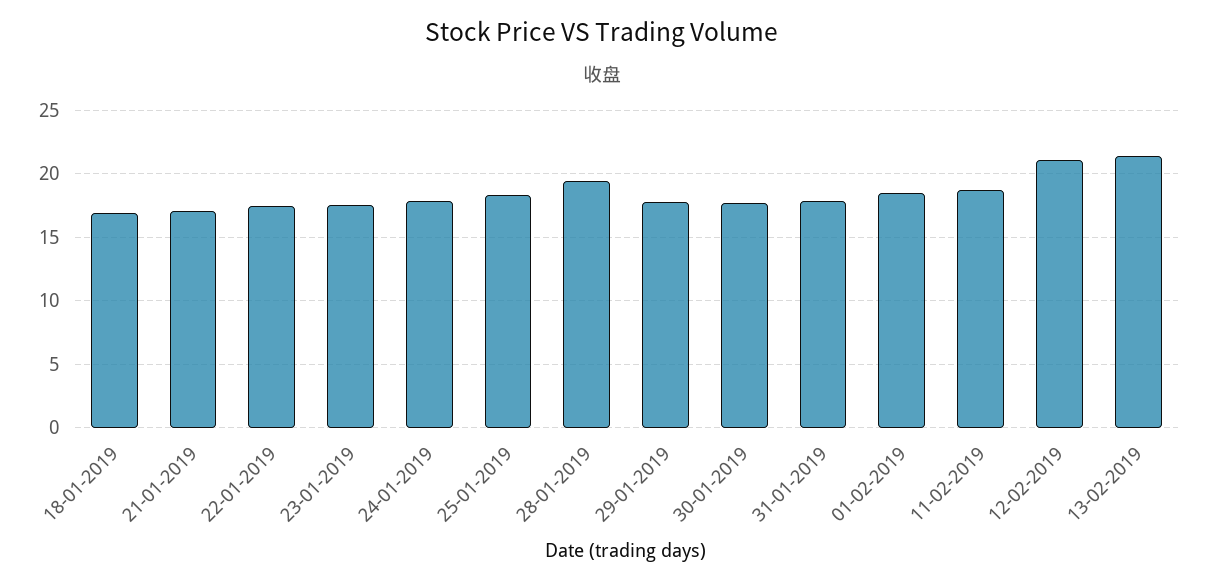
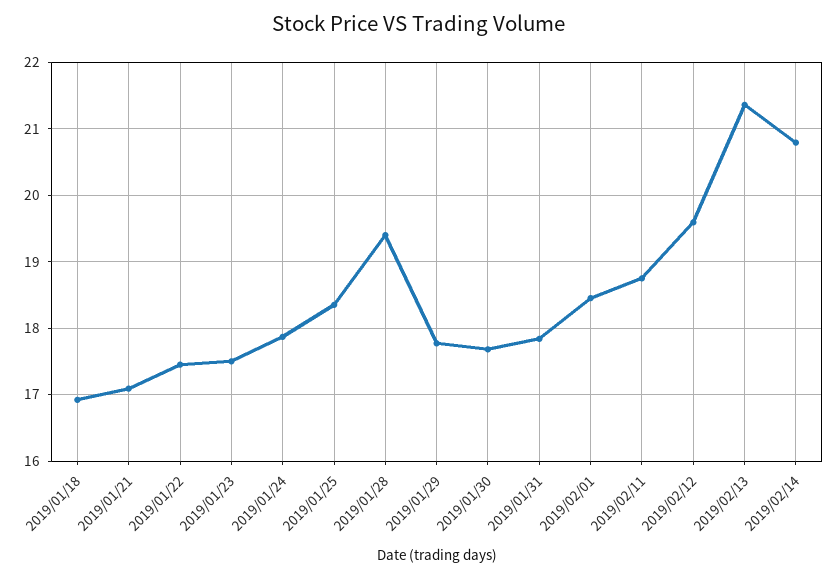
12-02-2019: 21 -> 19.6
2019/02/14: none -> 20.8

